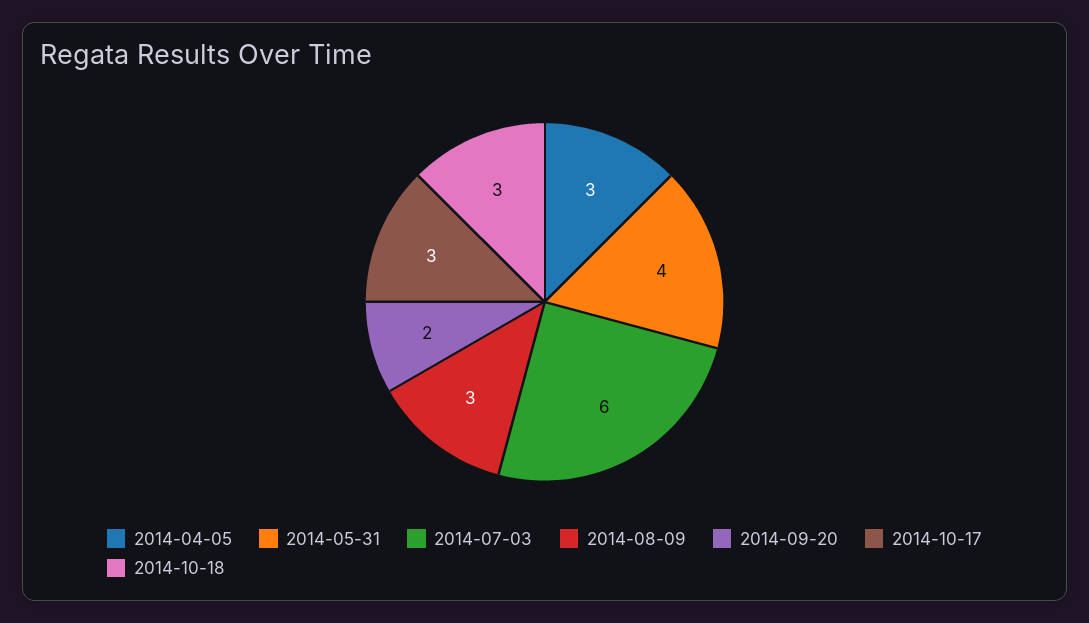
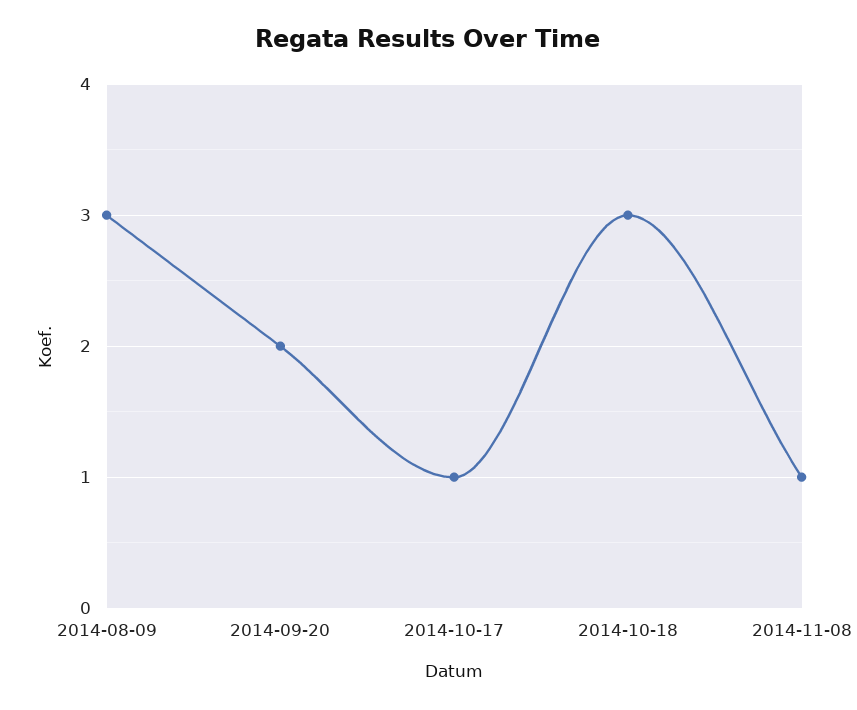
2014-04-05: 3 -> none
2014-05-31: 4 -> none
2014-07-03: 6 -> none
2014-10-17: 3 -> 1
2014-11-08: none -> 1

